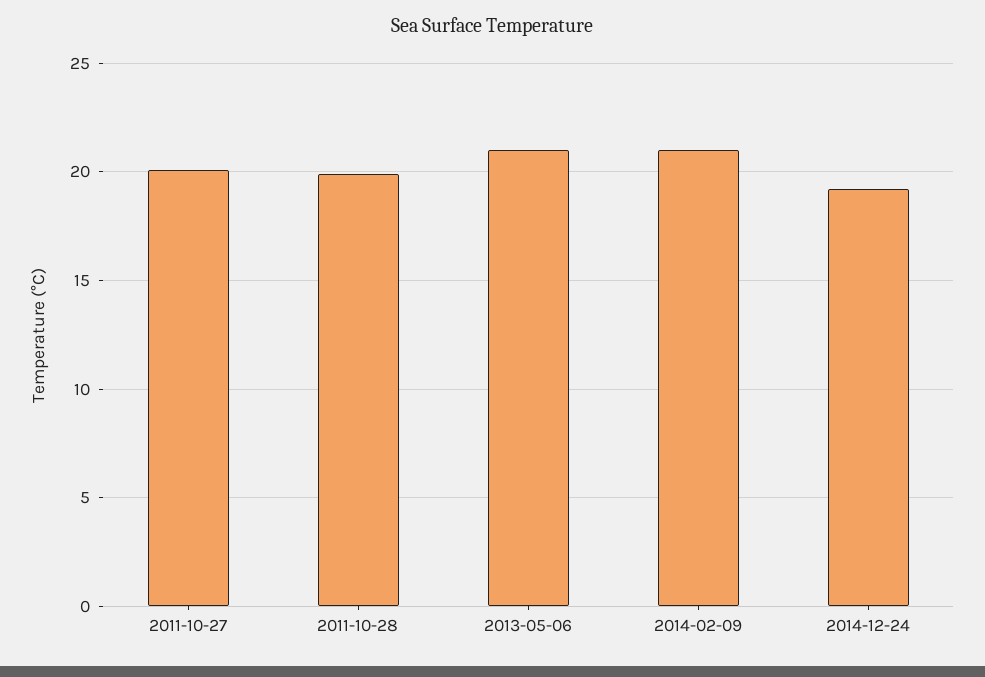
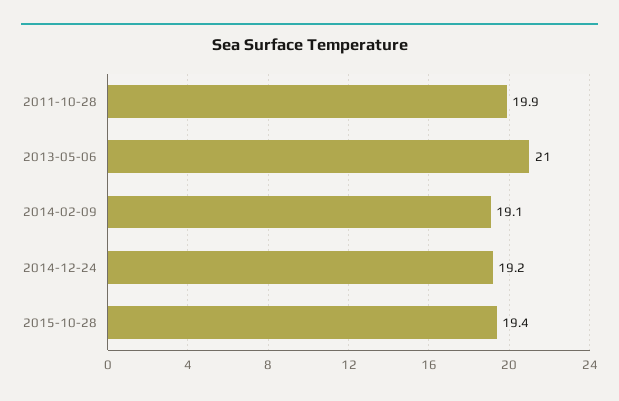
2011-10-27: 20 -> none
2014-02-09: 21 -> 19.1
2015-10-28: none -> 19.4

